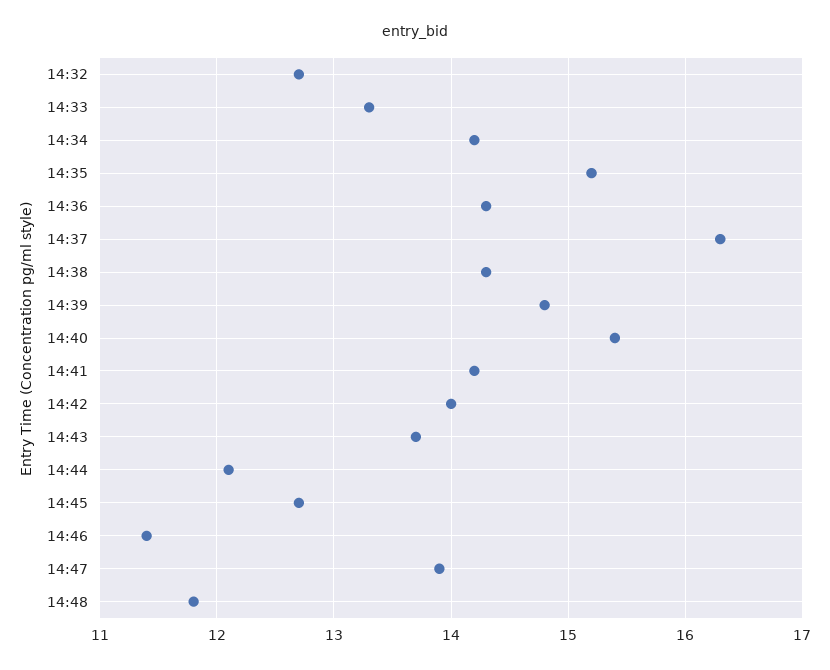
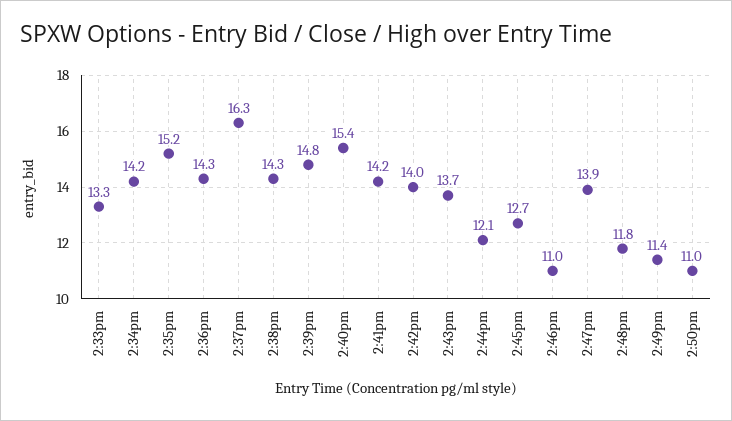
14:32: 12.7 -> none
14:46: 11.4 -> 11
2:49pm: none -> 11.4
2:50pm: none -> 11

